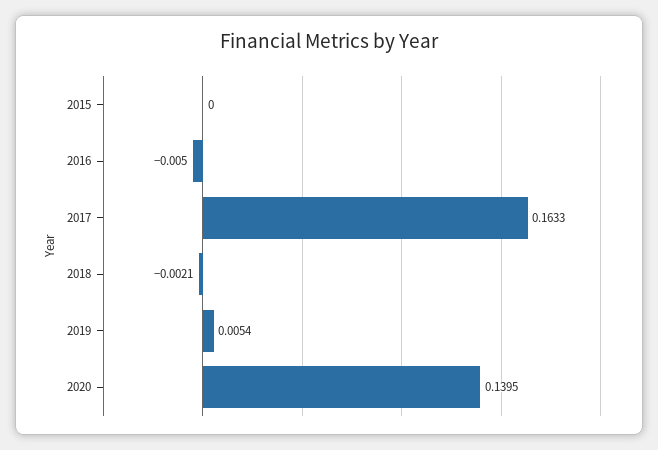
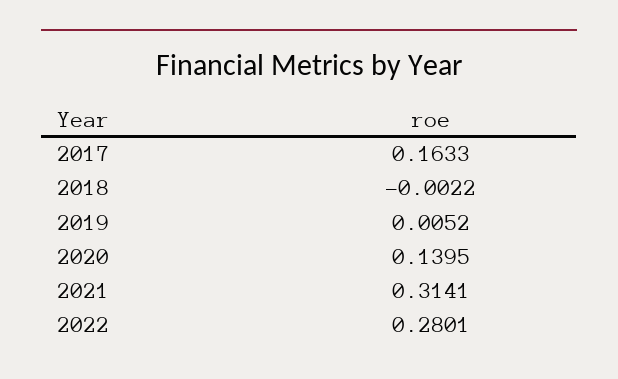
2015: 0 -> none
2016: -0.005 -> none
2018: -0.0021 -> -0.0022
2019: 0.0054 -> 0.0052
2021: none -> 0.3141
2022: none -> 0.2801

